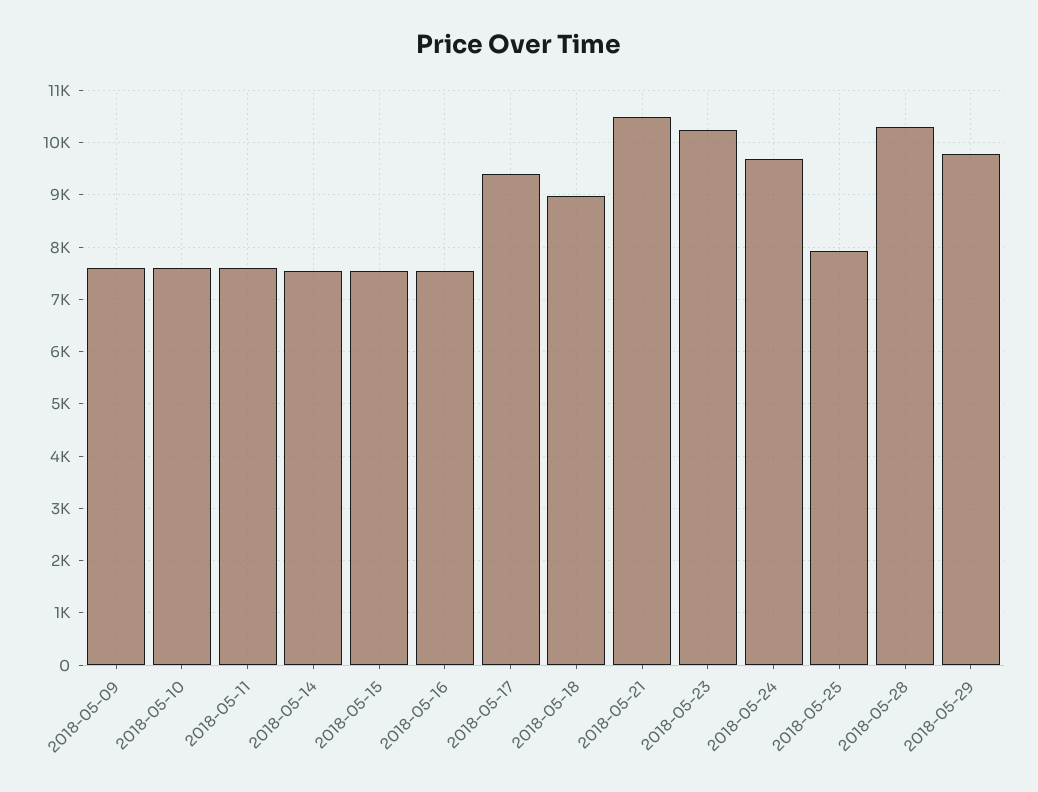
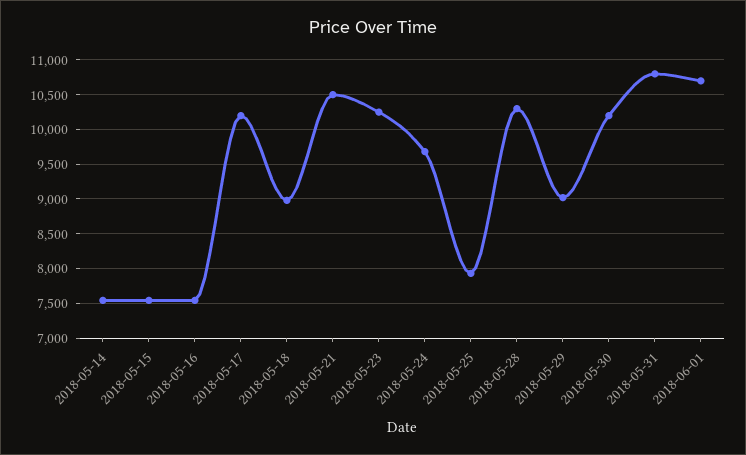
2018-05-09: 7600 -> none
2018-05-10: 7600 -> none
2018-05-11: 7600 -> none
2018-05-17: 9400 -> 10200
2018-05-29: 9800 -> 9000
2018-05-30: none -> 10200
2018-05-31: none -> 10800
2018-06-01: none -> 10700

